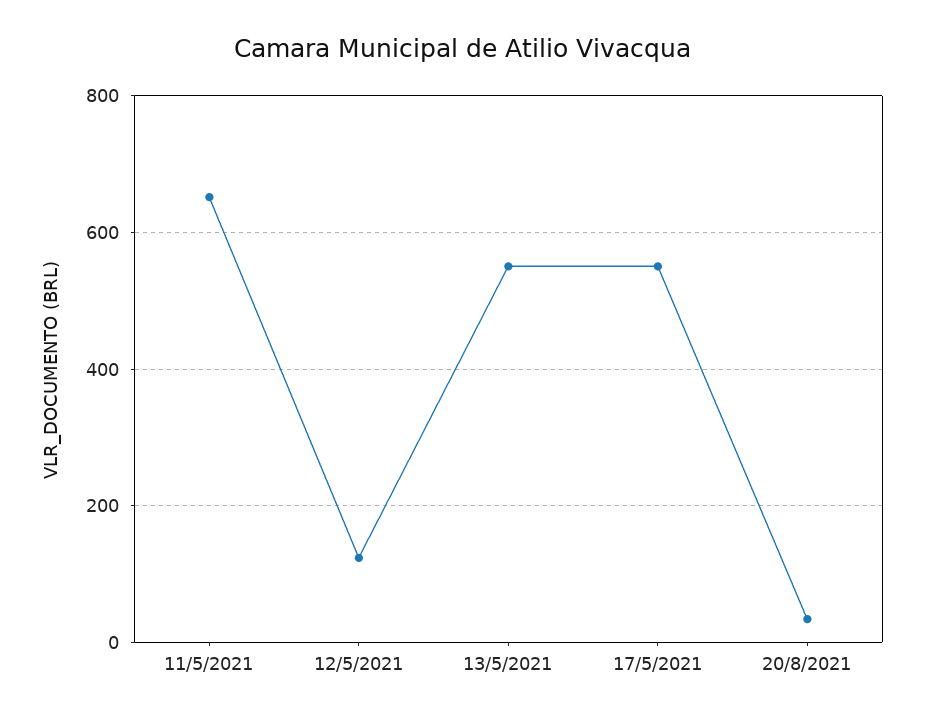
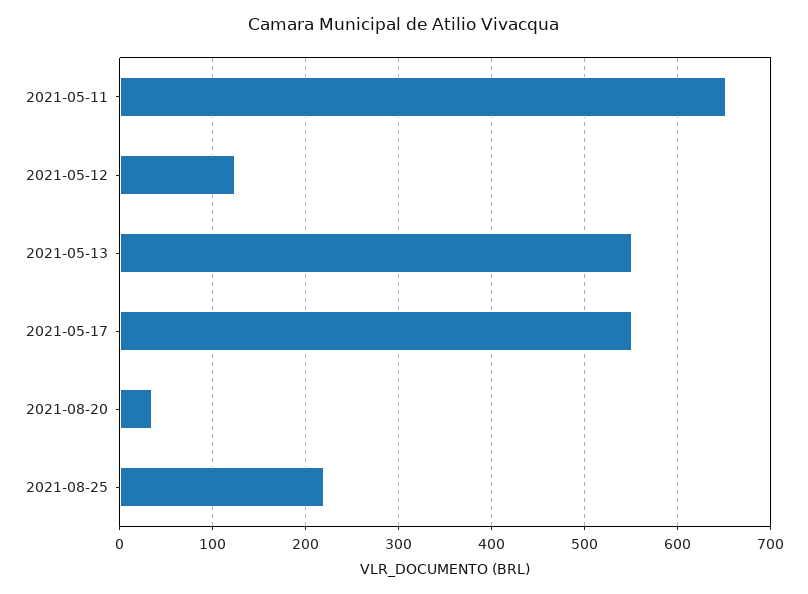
2021-08-25: none -> 220

